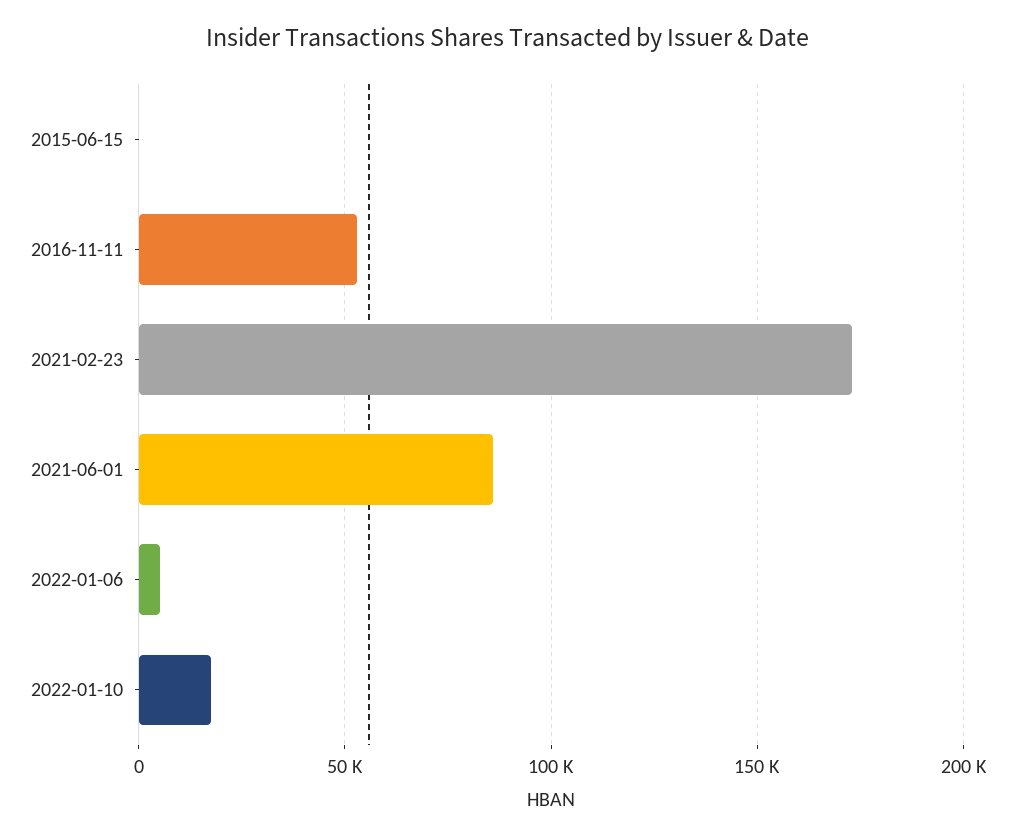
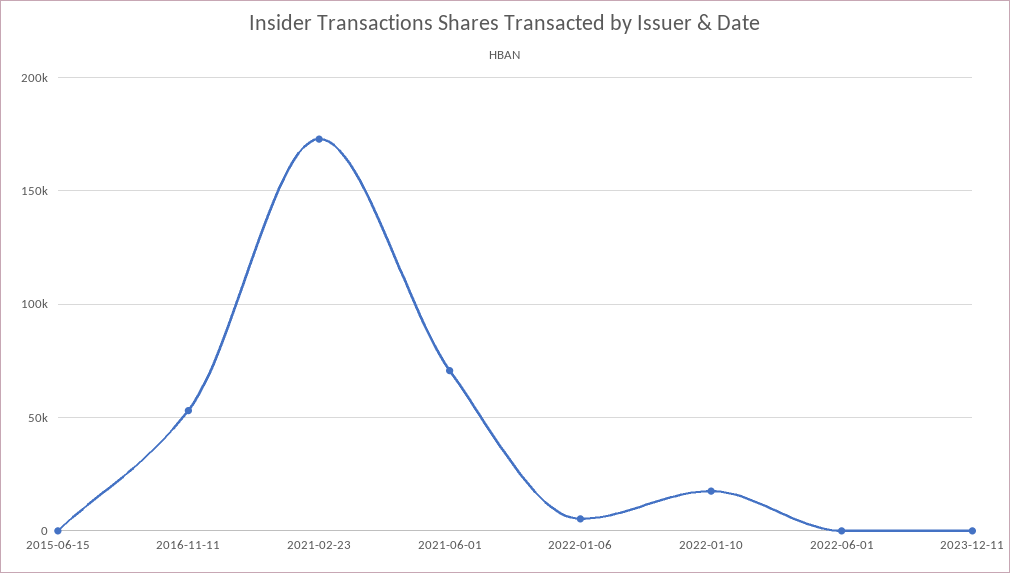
2021-06-01: 85000 -> 70000
2022-06-01: none -> 0
2023-12-11: none -> 0

